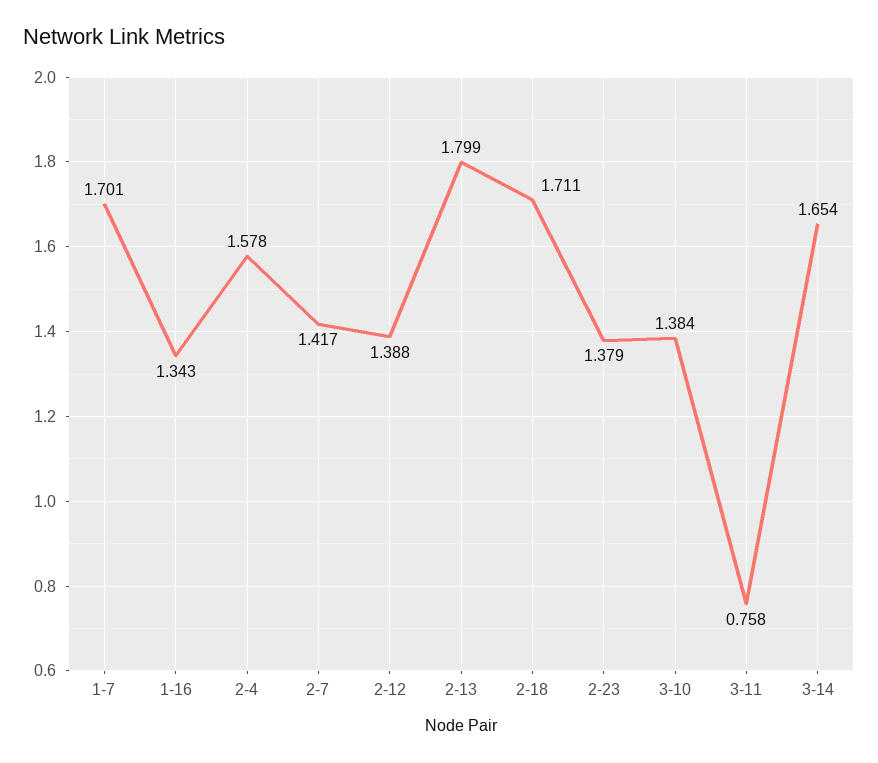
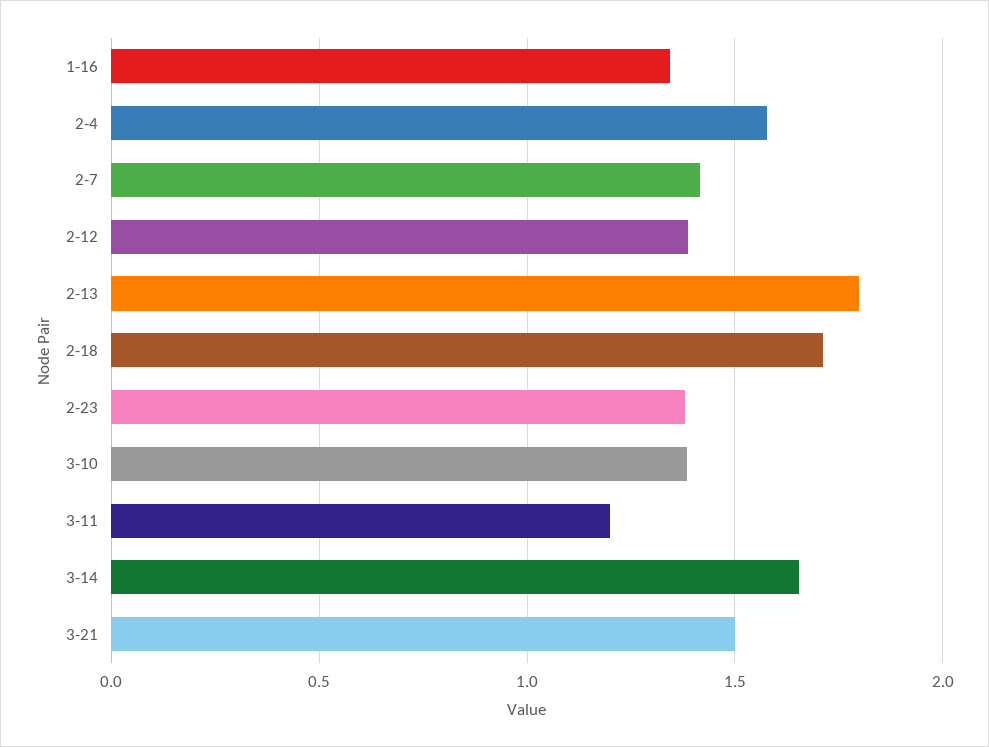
1-7: 1.701 -> none
3-11: 0.758 -> 1.2
3-21: none -> 1.5

